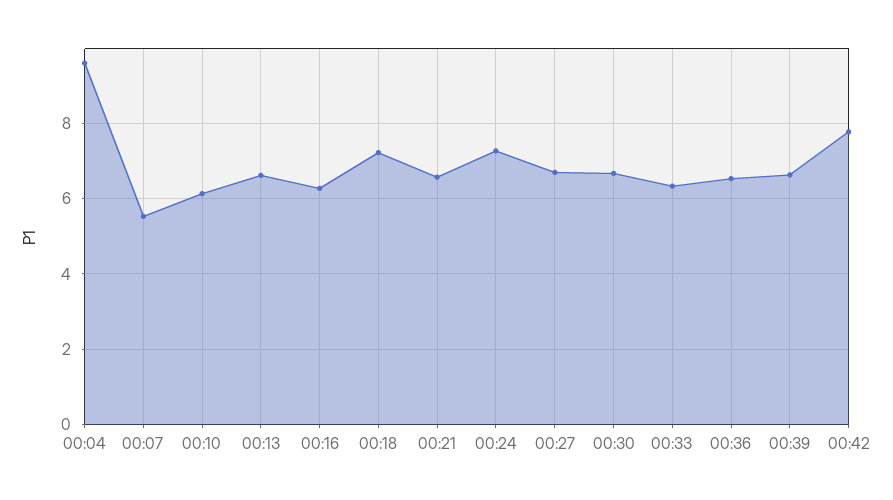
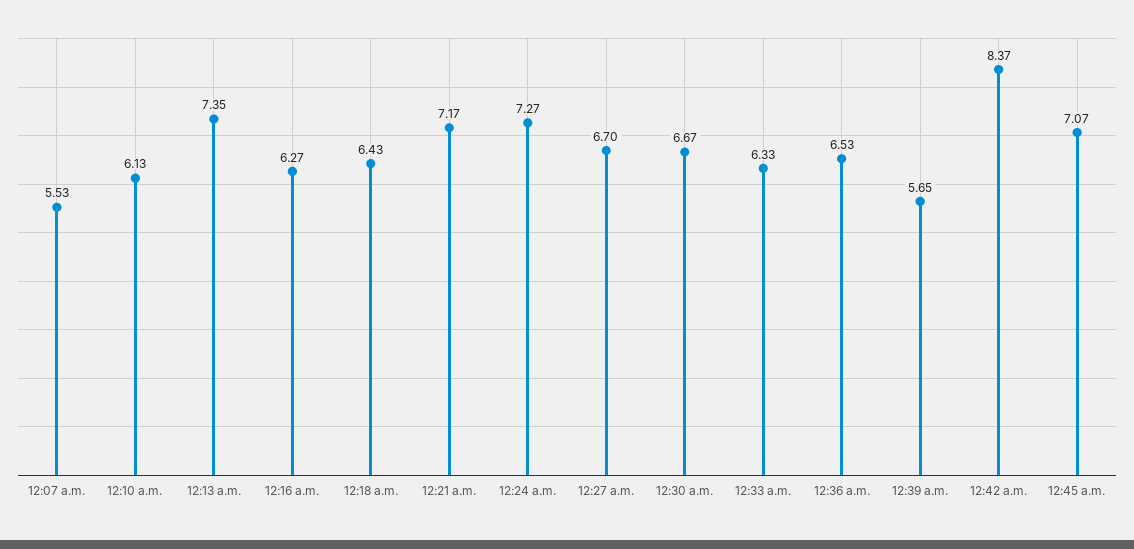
00:04: 9.6 -> none
00:13: 6.6 -> 7.35
00:18: 7.2 -> 6.43
00:21: 6.6 -> 7.17
00:39: 6.6 -> 5.65
00:42: 7.8 -> 8.37
12:45 a.m.: none -> 7.07

